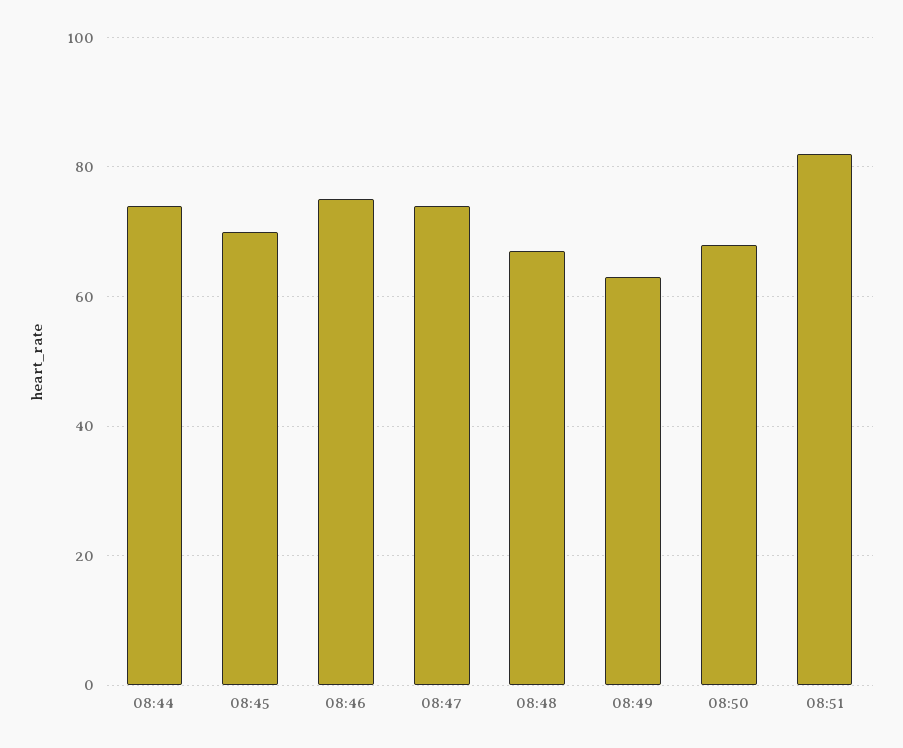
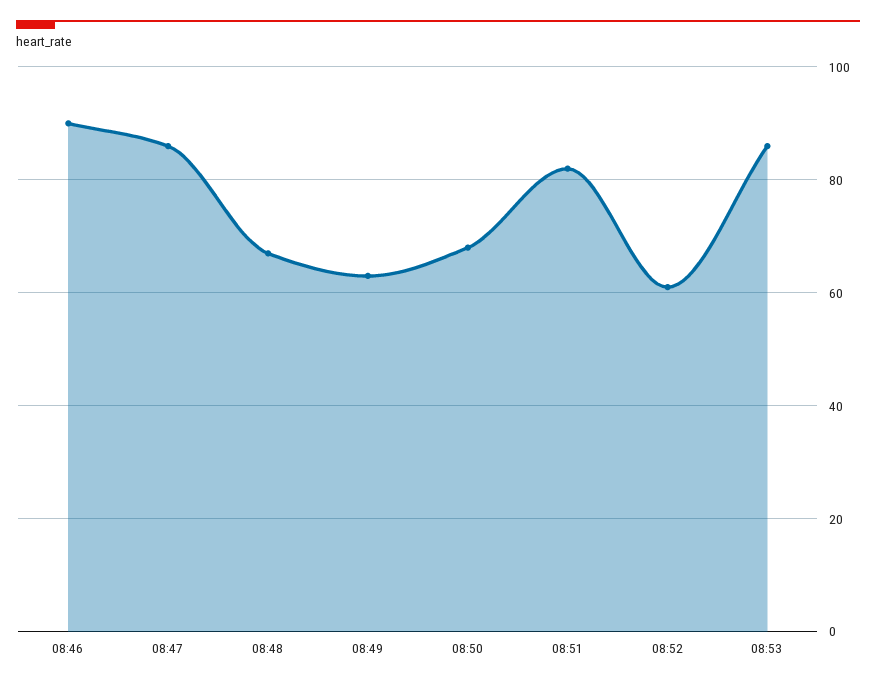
08:44: 75 -> none
08:45: 70 -> none
08:46: 75 -> 90
08:47: 75 -> 85
08:52: none -> 60
08:53: none -> 85

